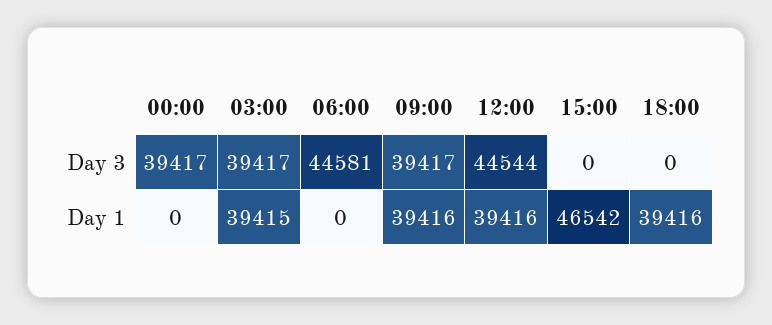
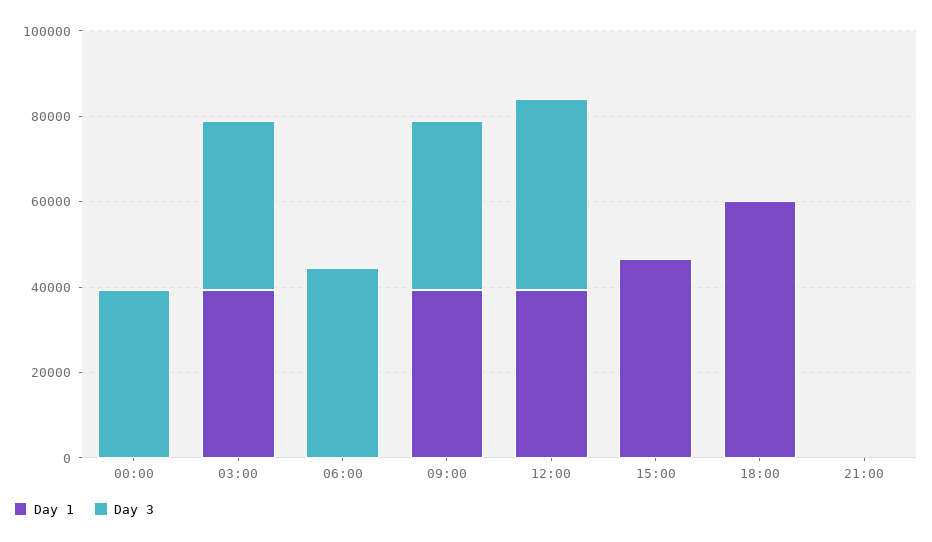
Day 1, 18:00: 39416 -> 60000
Day 1, 21:00: none -> 0
Day 3, 21:00: none -> 0

